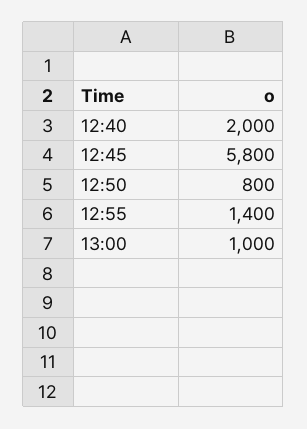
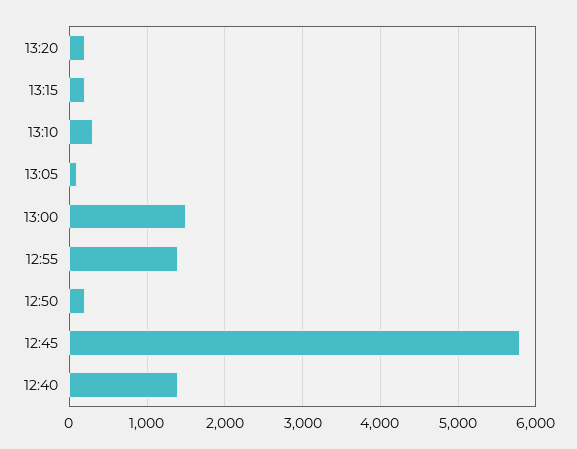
12:40: 2000 -> 1400
12:50: 800 -> 200
13:00: 1000 -> 1500
13:20: none -> 200
13:15: none -> 200
13:10: none -> 300
13:05: none -> 100

